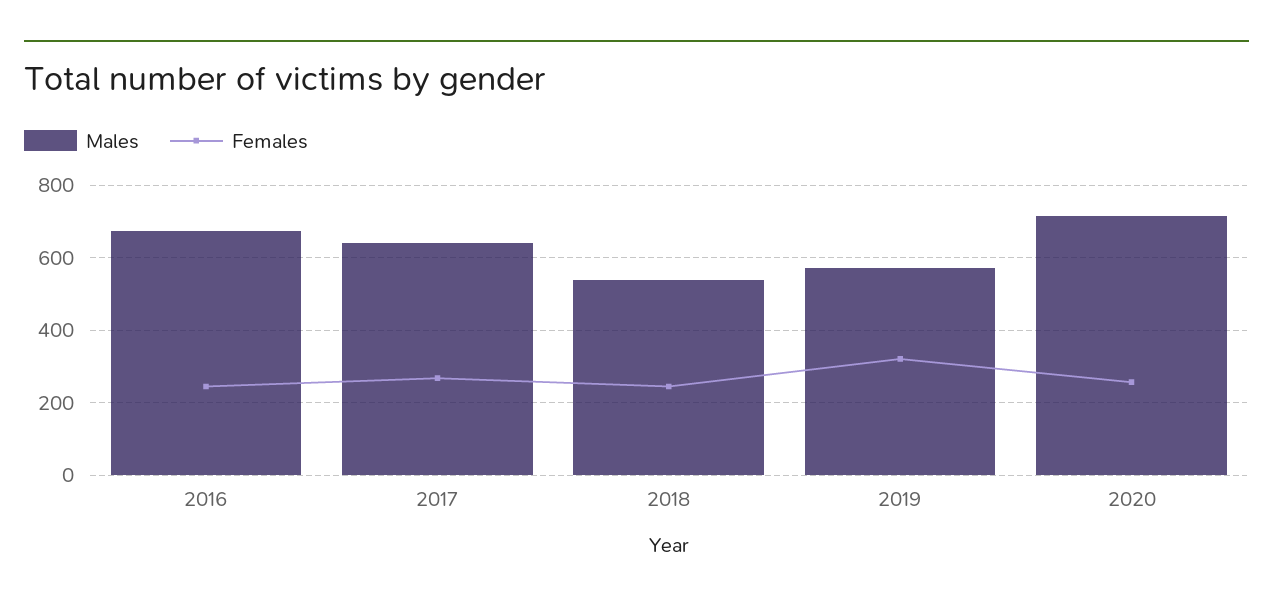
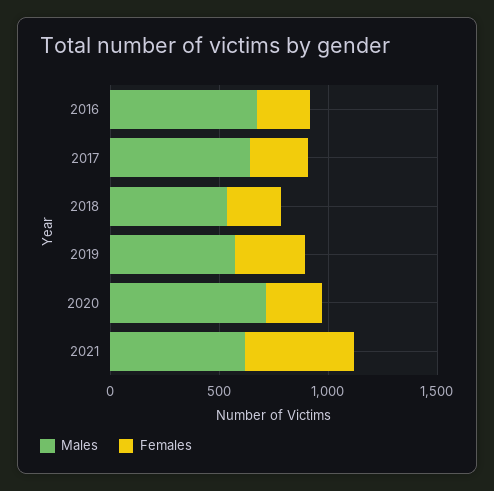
Males, 2021: none -> 600
Females, 2021: none -> 500

